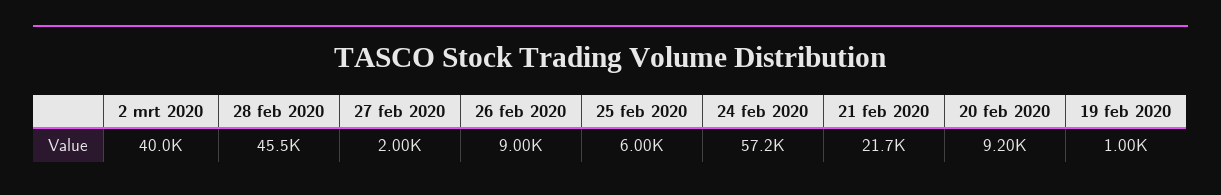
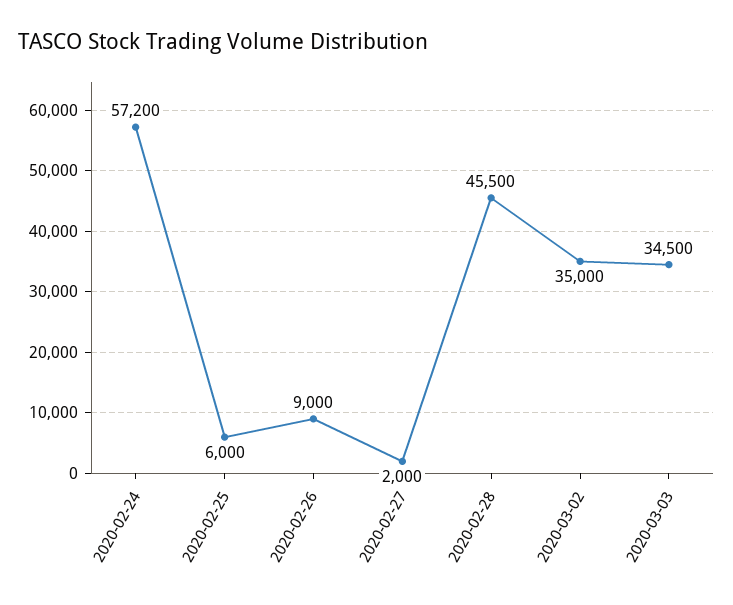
2 mrt 2020: 40000 -> 35000
21 feb 2020: 21700 -> none
20 feb 2020: 9200 -> none
19 feb 2020: 1000 -> none
2020-03-03: none -> 34500

